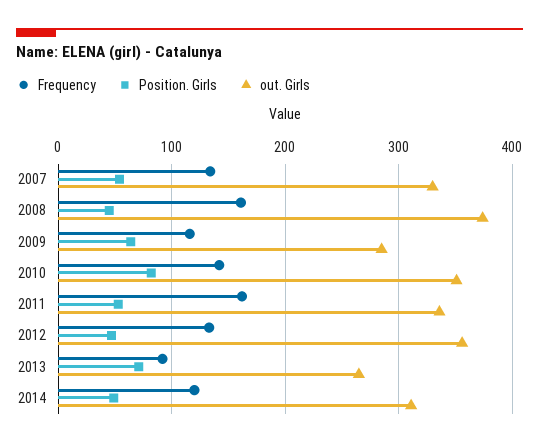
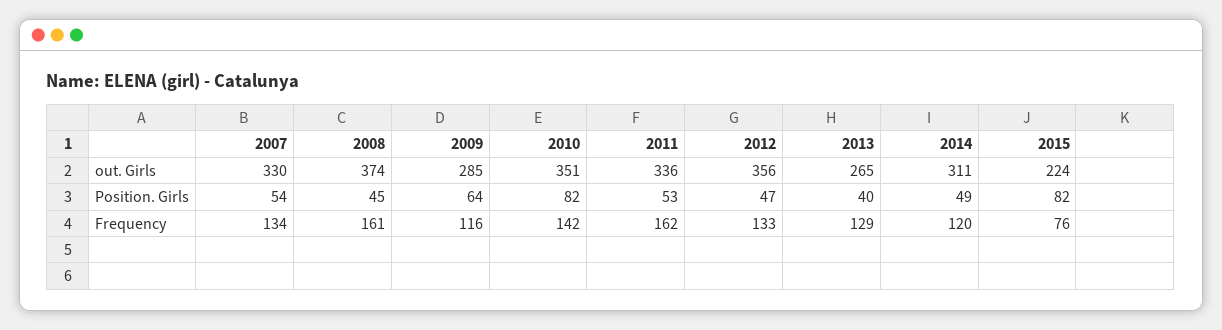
Frequency, 2013: 90 -> 129
Position. Girls, 2013: 70 -> 40
out. Girls, 2015: none -> 224
Position. Girls, 2015: none -> 82
Frequency, 2015: none -> 76

